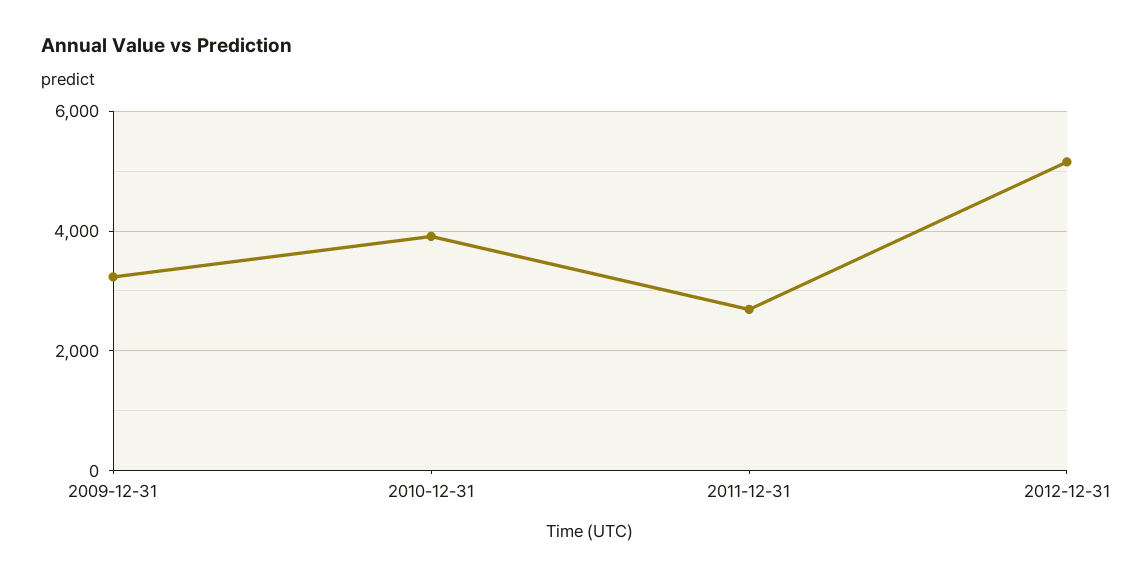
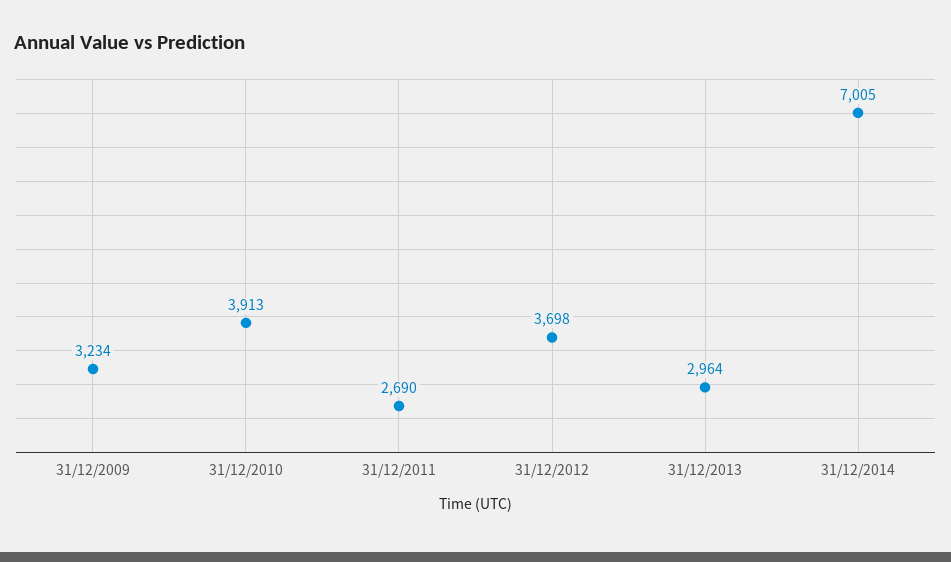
2012-12-31: 5200 -> 3698
31/12/2013: none -> 2964
31/12/2014: none -> 7005

